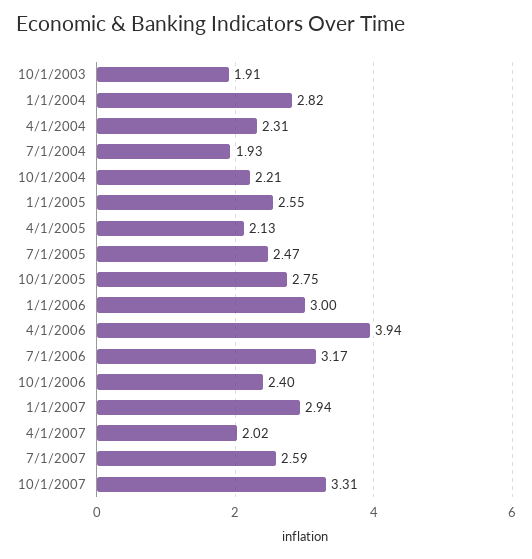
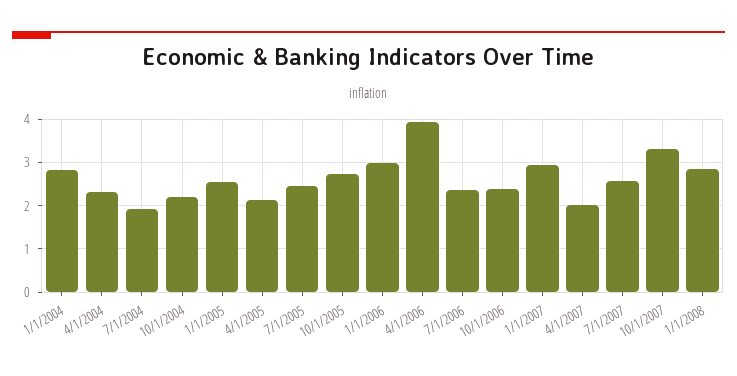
10/1/2003: 1.91 -> none
7/1/2006: 3.17 -> 2.4
1/1/2008: none -> 2.8

